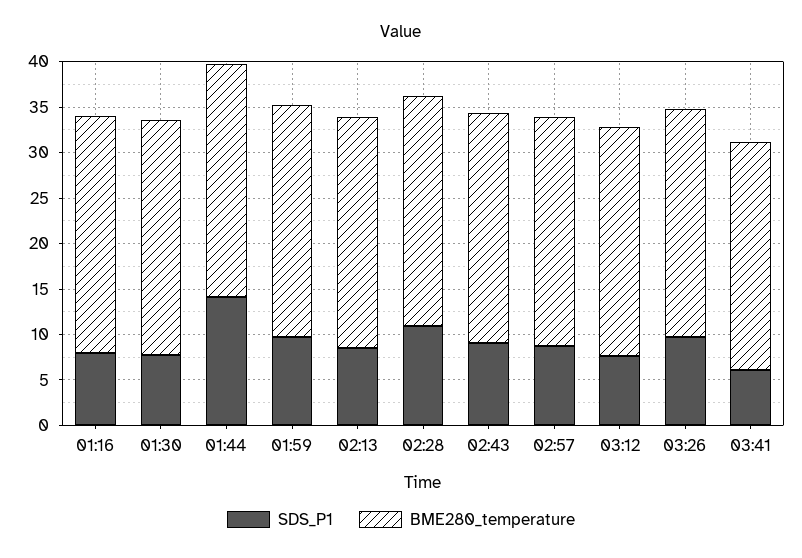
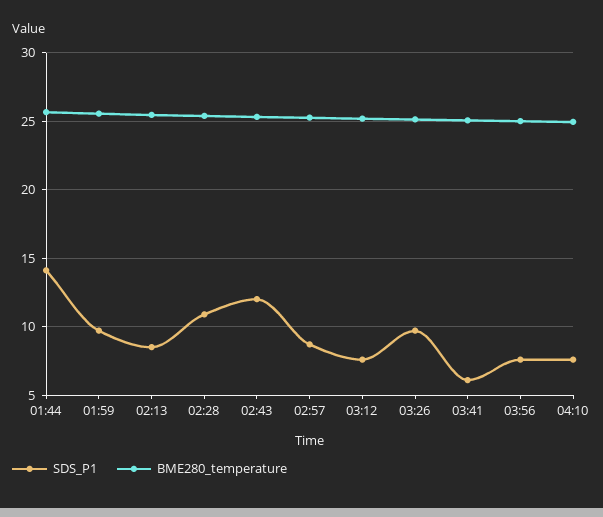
SDS_P1, 01:16: 8 -> none
BME280_temperature, 01:16: 26 -> none
SDS_P1, 01:30: 8 -> none
BME280_temperature, 01:30: 26 -> none
SDS_P1, 02:43: 9 -> 12
SDS_P1, 03:56: none -> 7.5
BME280_temperature, 03:56: none -> 25
SDS_P1, 04:10: none -> 7.5
BME280_temperature, 04:10: none -> 25

